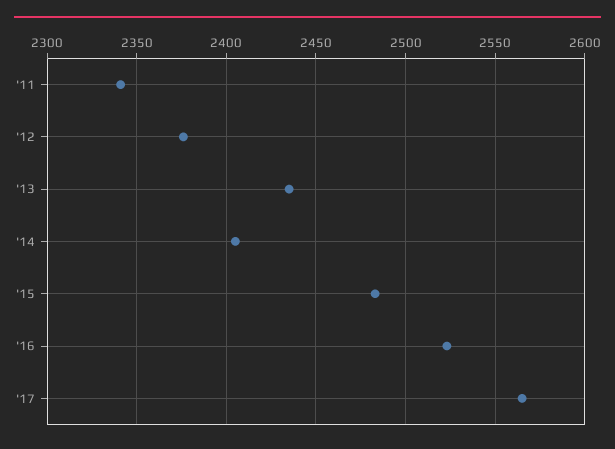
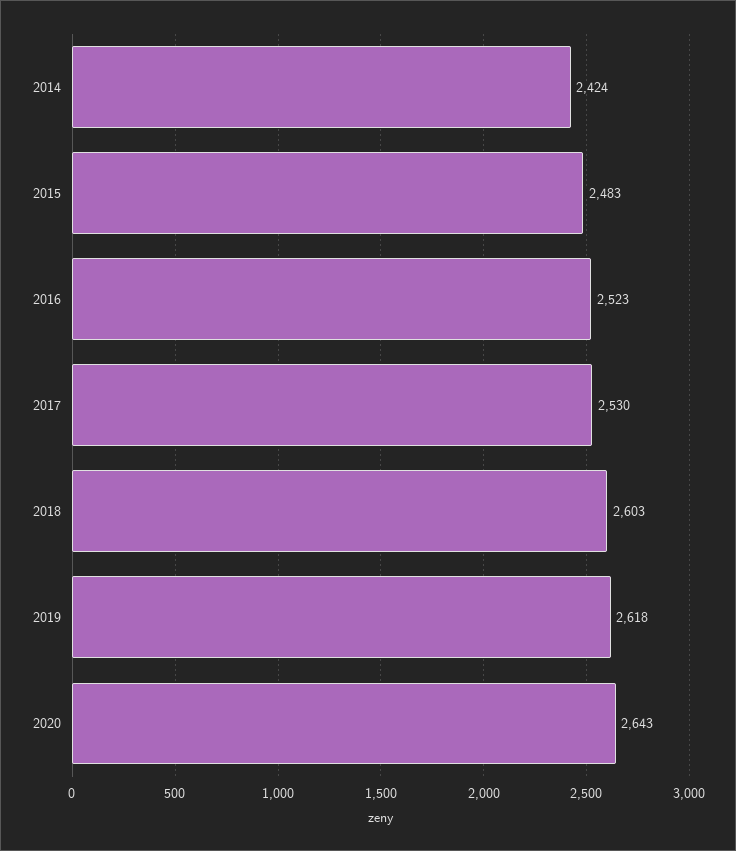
'11: 2340 -> none
'12: 2375 -> none
'13: 2435 -> none
'14: 2405 -> 2424
'17: 2565 -> 2530
2018: none -> 2603
2019: none -> 2618
2020: none -> 2643

